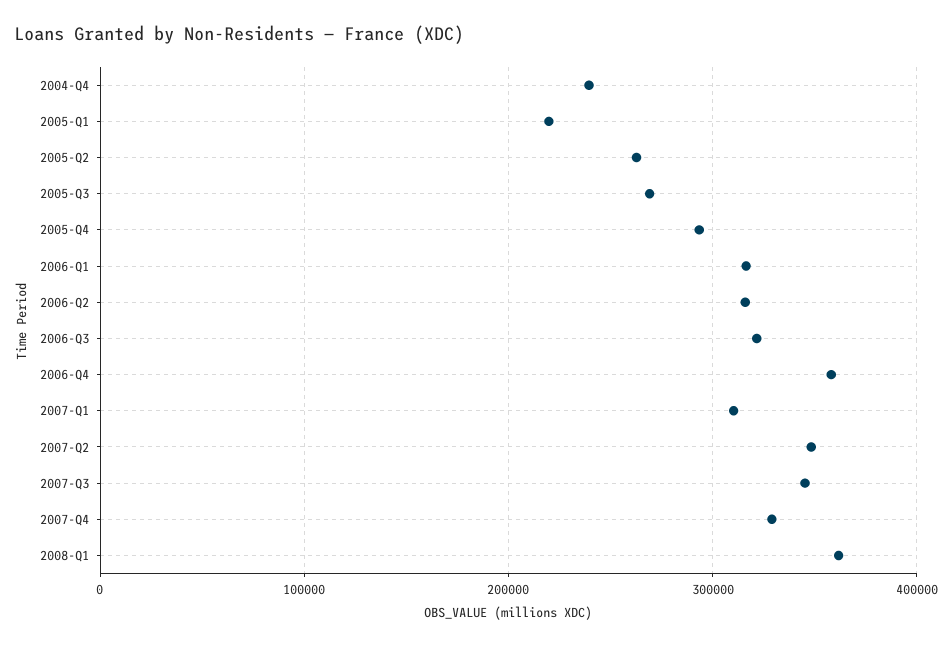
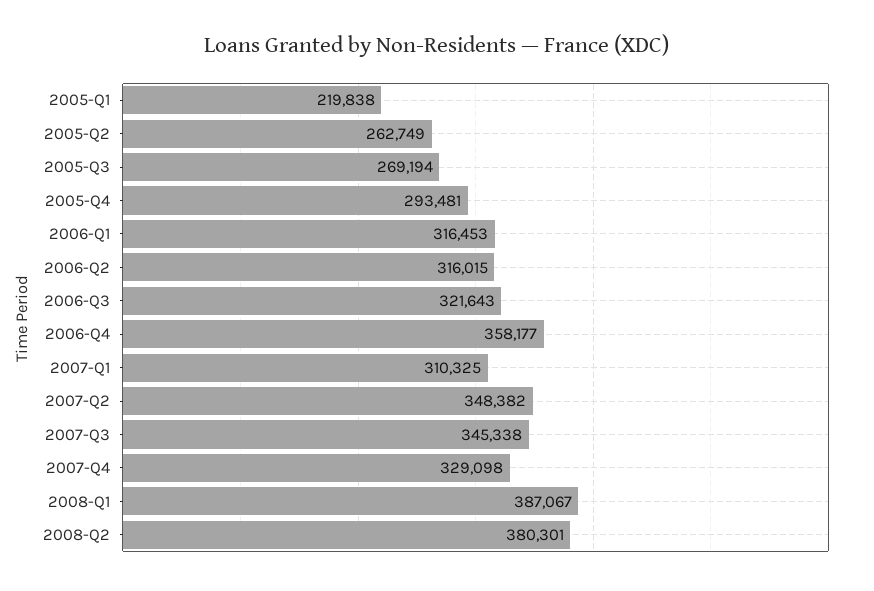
2004-Q4: 240000 -> none
2008-Q1: 360000 -> 387067
2008-Q2: none -> 380301

